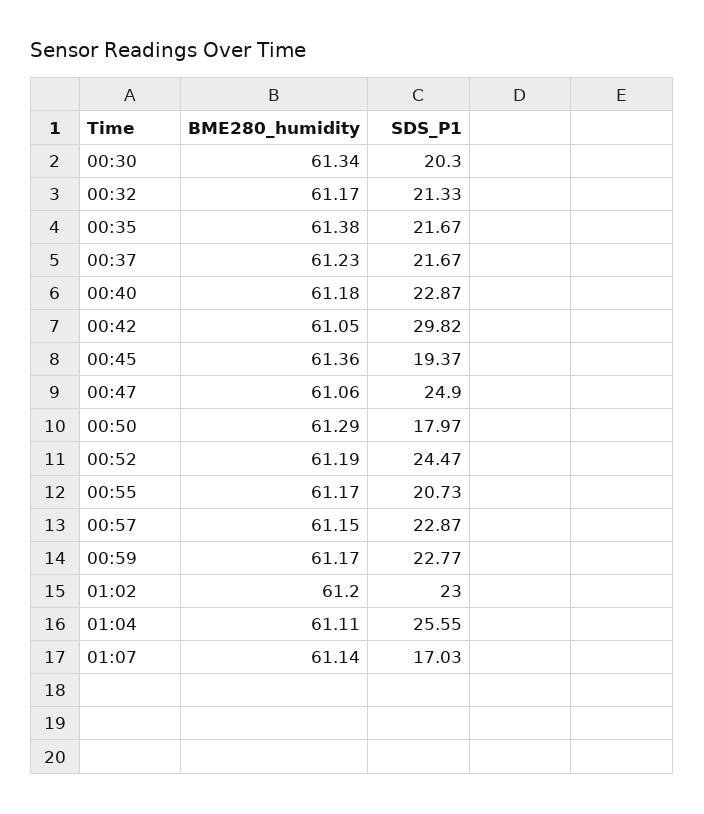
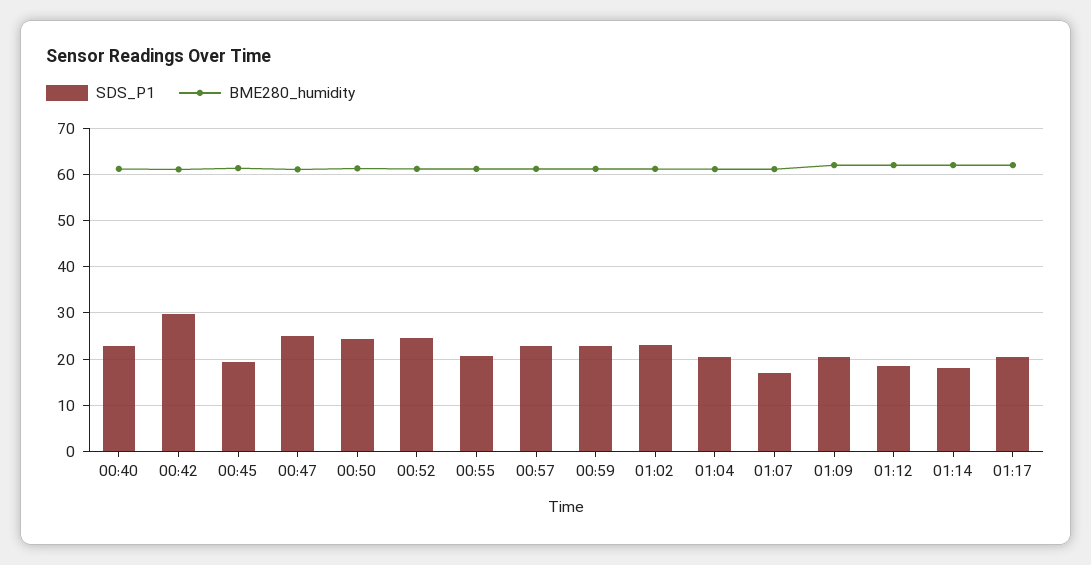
BME280_humidity, 00:30: 61.34 -> none
SDS_P1, 00:30: 20.3 -> none
BME280_humidity, 00:32: 61.17 -> none
SDS_P1, 00:32: 21.33 -> none
BME280_humidity, 00:35: 61.38 -> none
SDS_P1, 00:35: 21.67 -> none
BME280_humidity, 00:37: 61.23 -> none
SDS_P1, 00:37: 21.67 -> none
SDS_P1, 00:50: 17.97 -> 24
SDS_P1, 01:04: 25.55 -> 20
SDS_P1, 01:09: none -> 20
BME280_humidity, 01:09: none -> 62
SDS_P1, 01:12: none -> 18
BME280_humidity, 01:12: none -> 62
SDS_P1, 01:14: none -> 18
BME280_humidity, 01:14: none -> 62
SDS_P1, 01:17: none -> 20
BME280_humidity, 01:17: none -> 62

